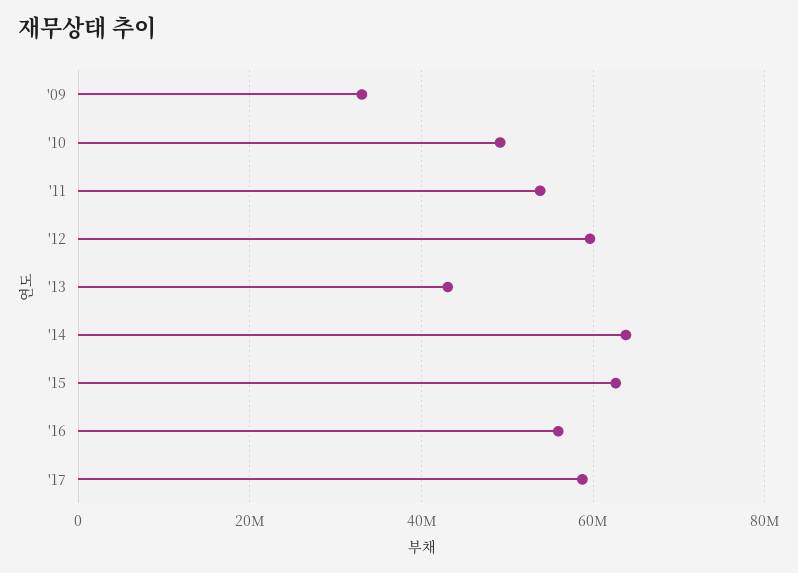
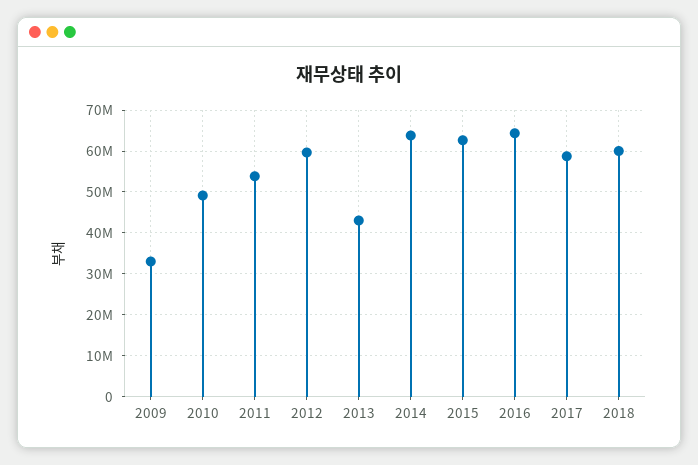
'16: 56000000 -> 64000000
2018: none -> 60000000

